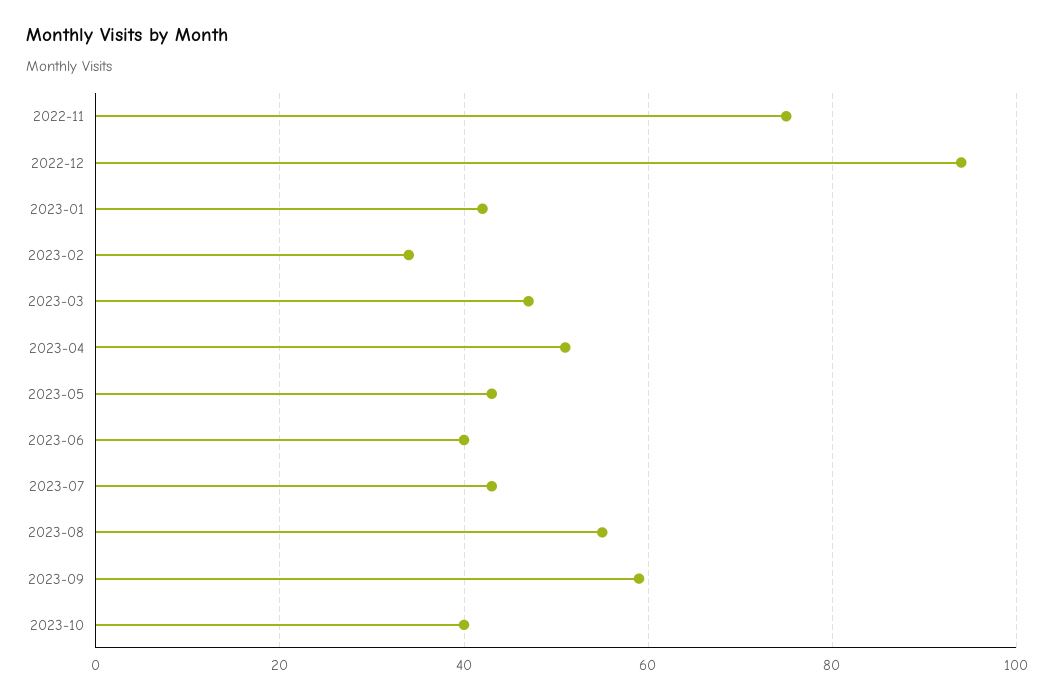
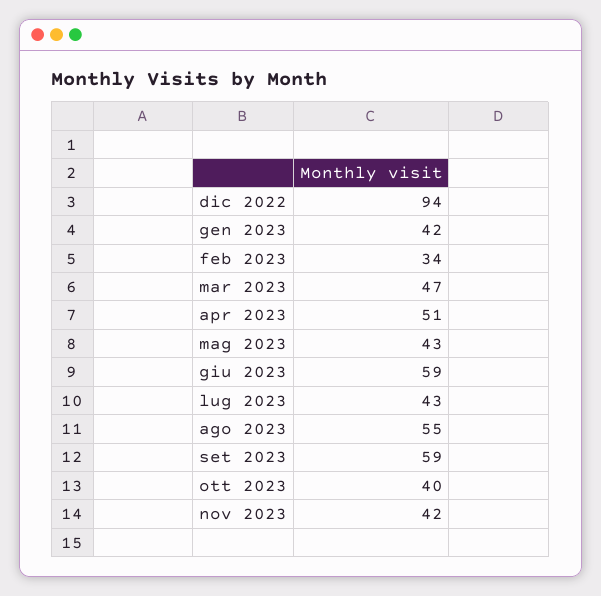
2022-11: 75 -> none
2023-06: 40 -> 59
nov 2023: none -> 42

